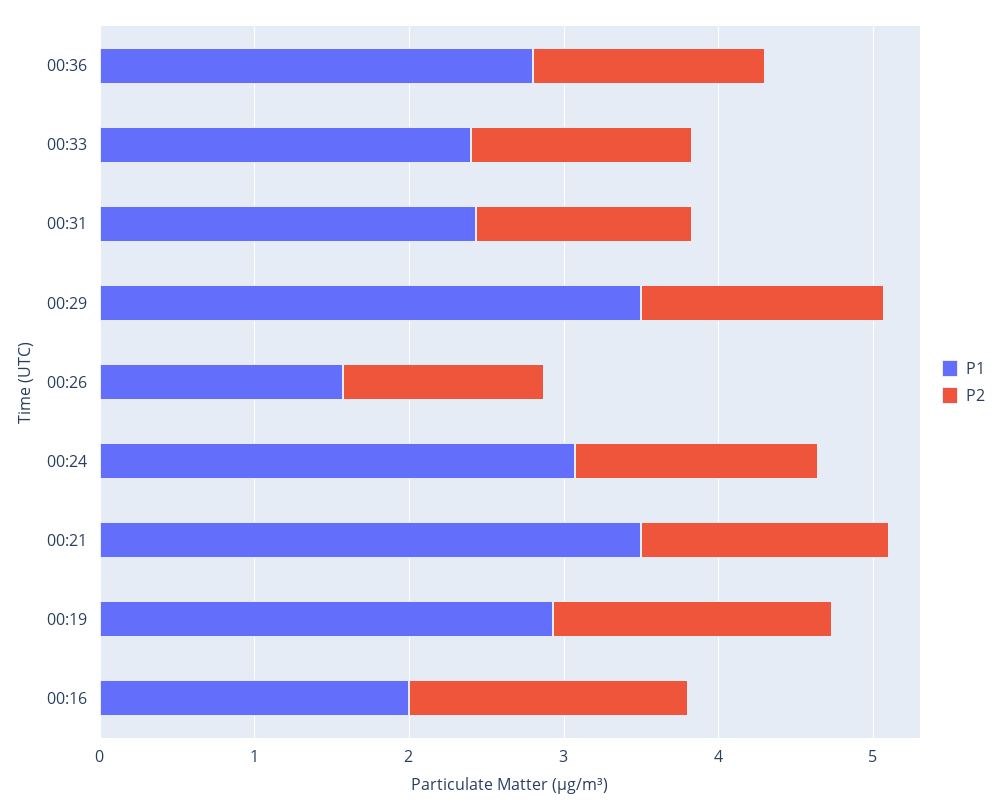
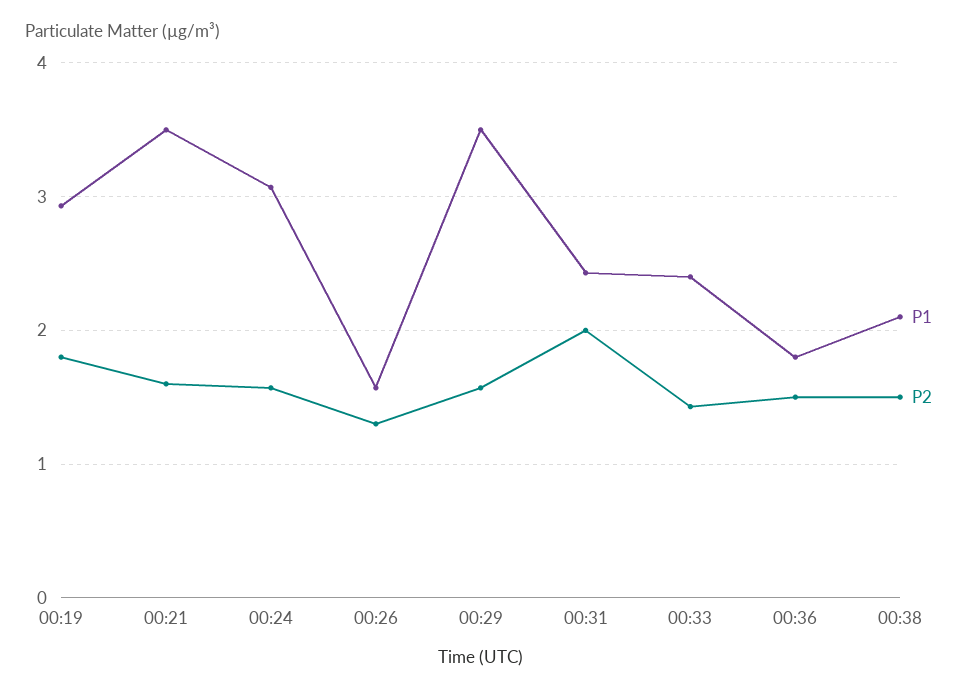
P1, 00:36: 2.8 -> 1.8
P2, 00:31: 1.4 -> 2
P1, 00:16: 2 -> none
P2, 00:16: 1.8 -> none
P1, 00:38: none -> 2.1
P2, 00:38: none -> 1.5

